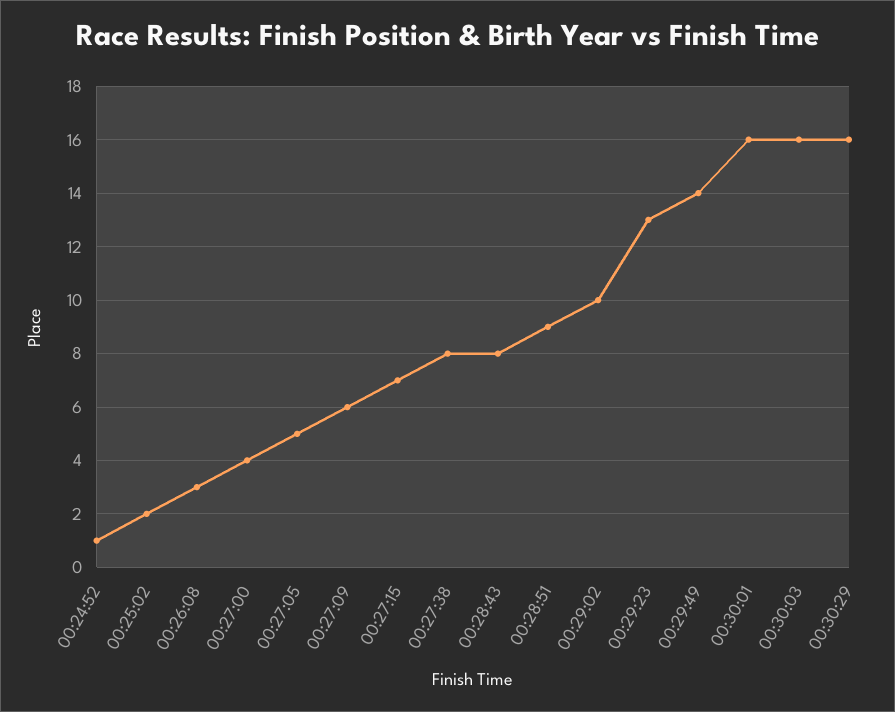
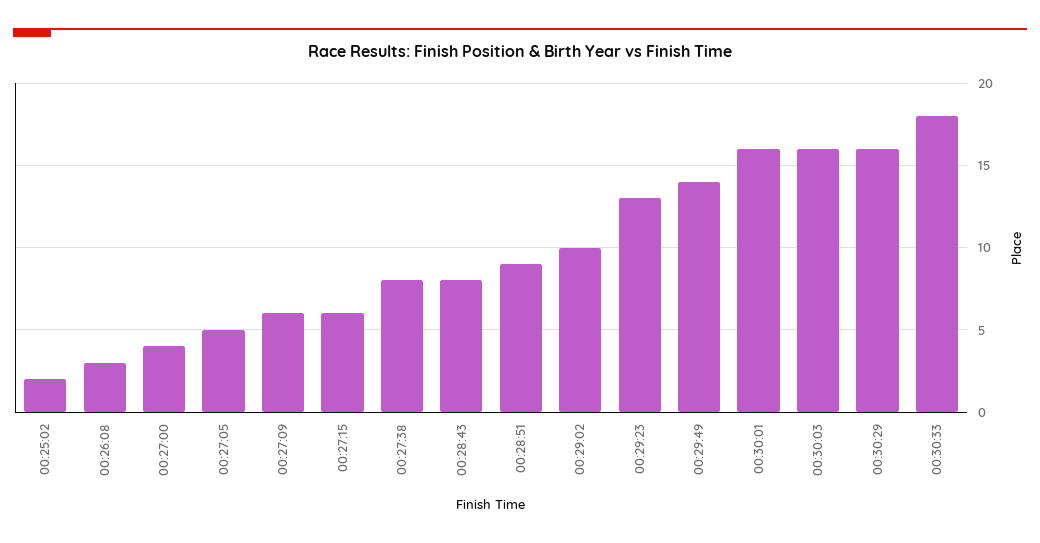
00:24:52: 1 -> none
00:27:15: 7 -> 6
00:30:33: none -> 18

